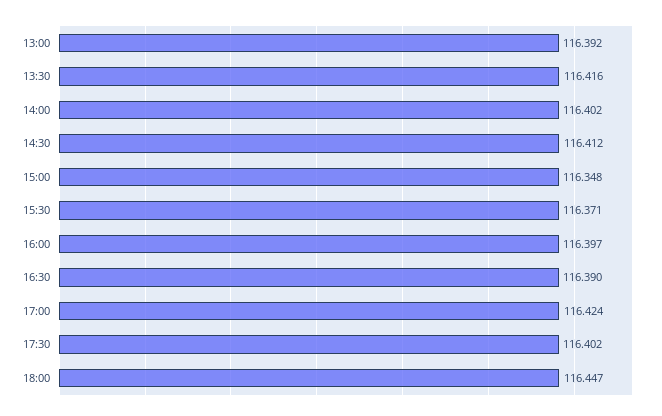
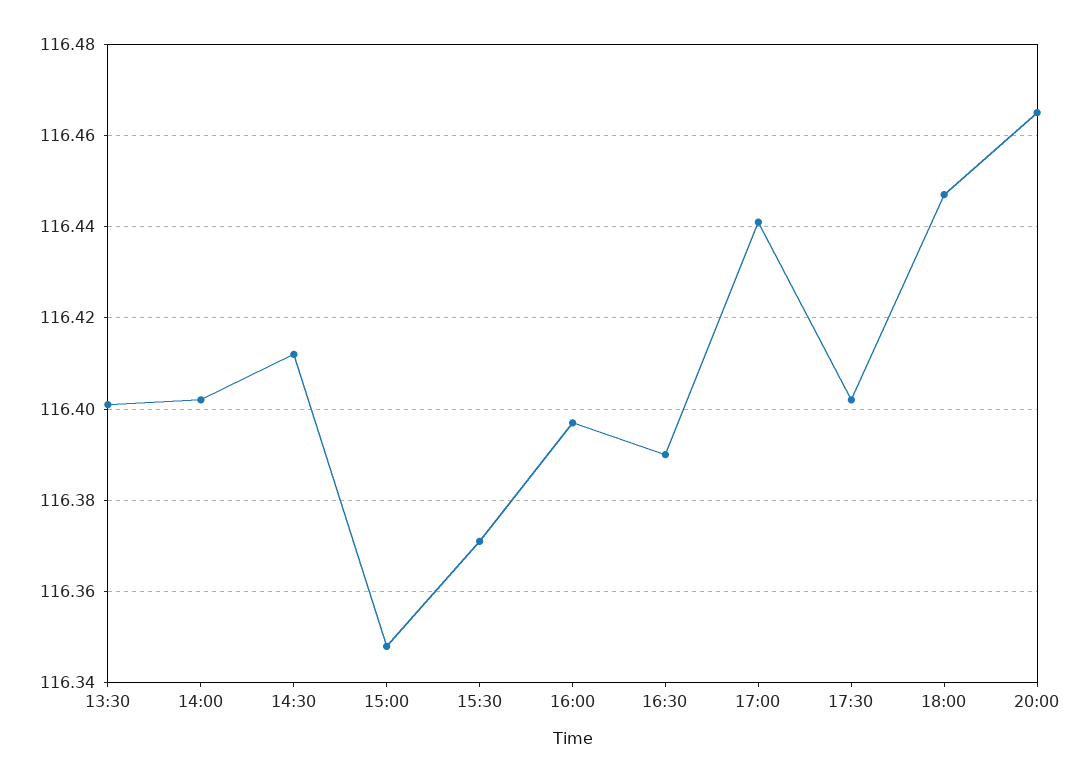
13:00: 116.392 -> none
13:30: 116.416 -> 116.4
17:00: 116.424 -> 116.44
20:00: none -> 116.465

